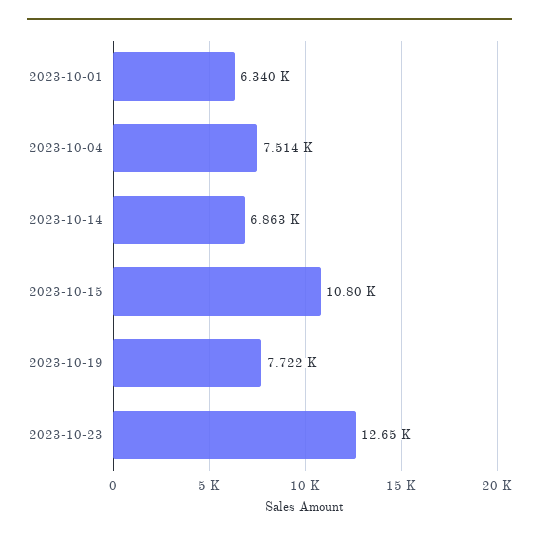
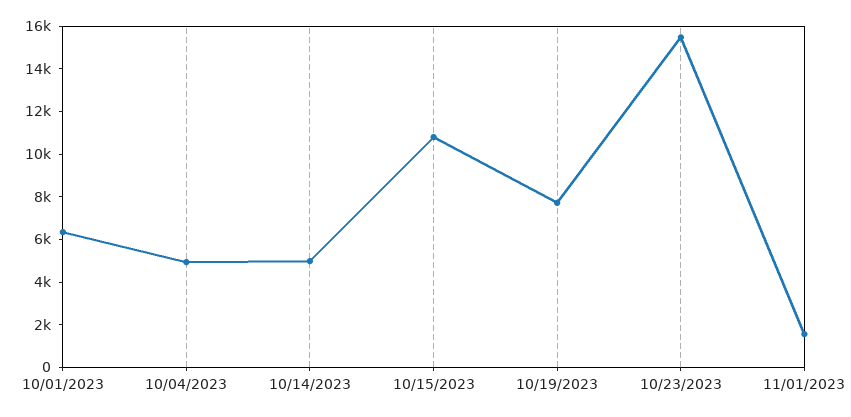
2023-10-04: 7514 -> 5000
2023-10-14: 6863 -> 5000
2023-10-23: 12650 -> 15500
11/01/2023: none -> 1500

